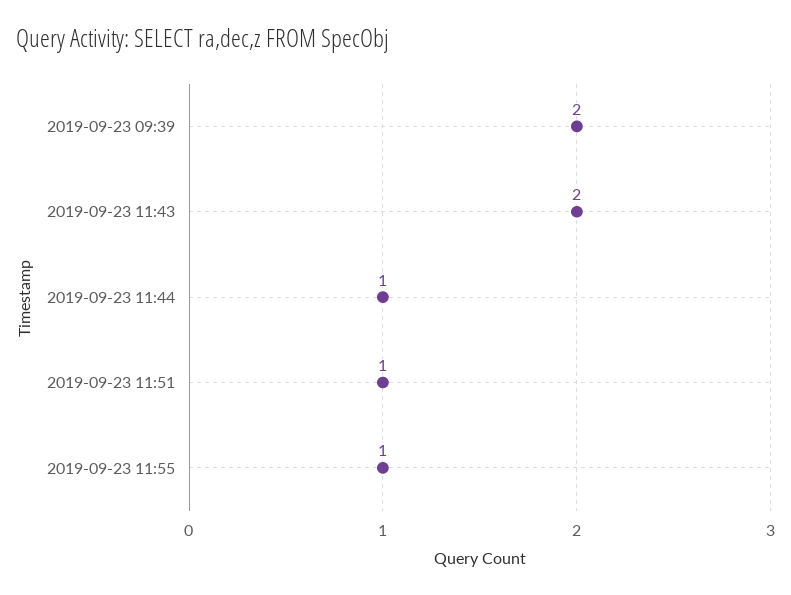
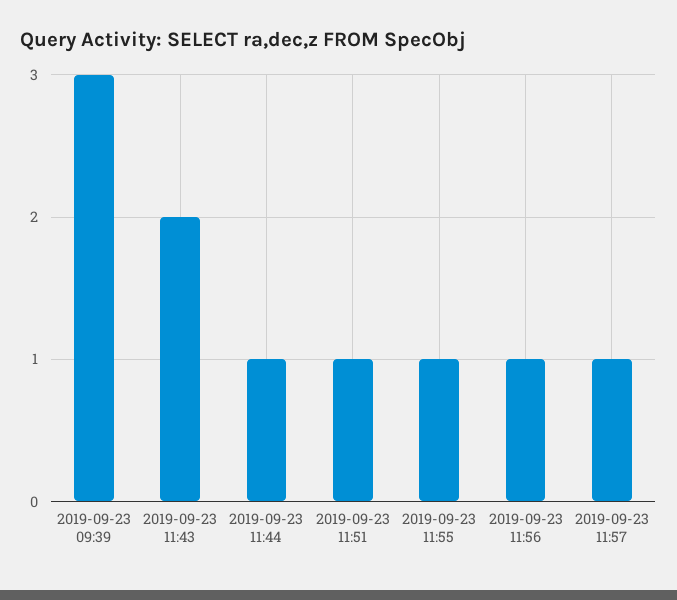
2019-09-23 09:39: 2 -> 3
2019-09-23 11:56: none -> 1
2019-09-23 11:57: none -> 1

